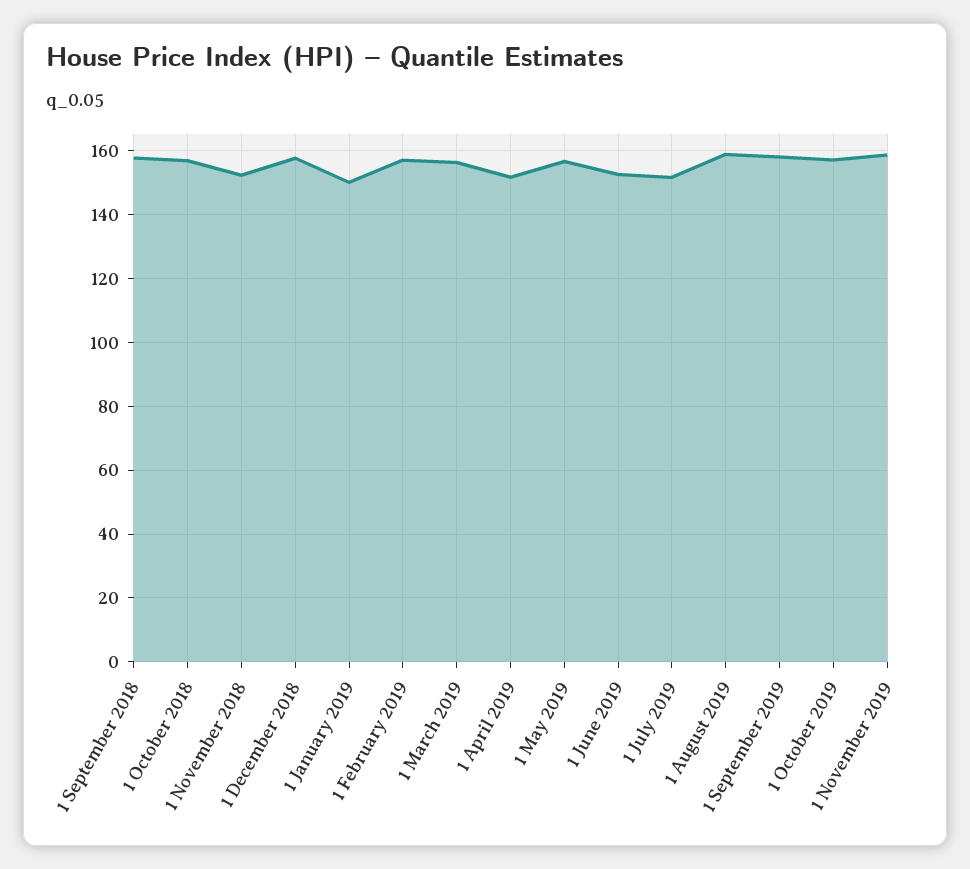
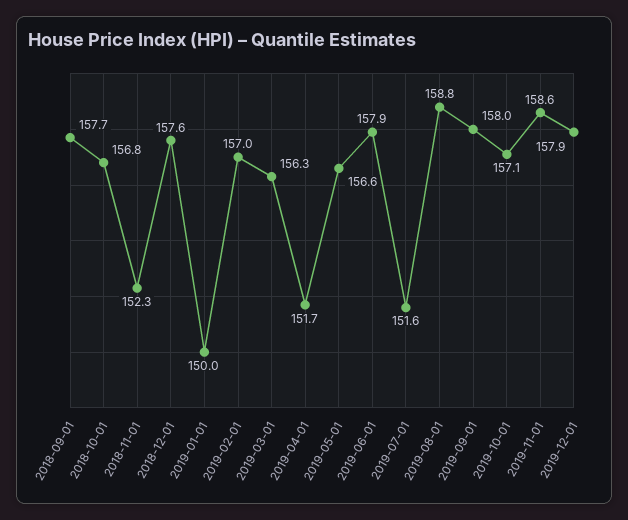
1 June 2019: 152 -> 157.9
2019-12-01: none -> 157.9

